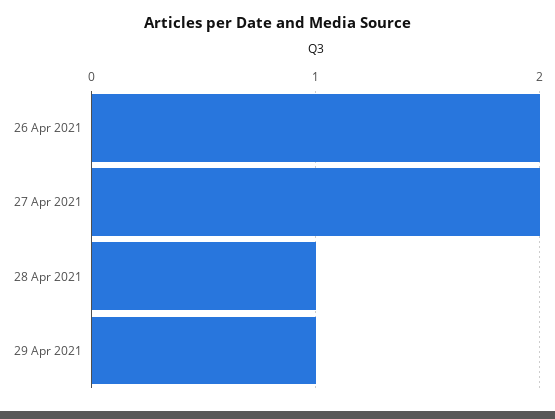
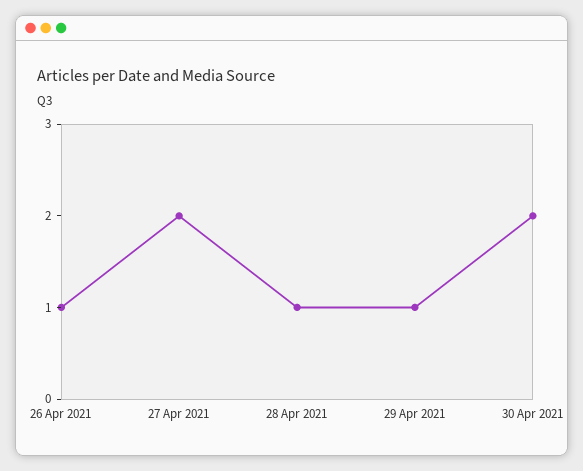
26 Apr 2021: 2 -> 1
30 Apr 2021: none -> 2

